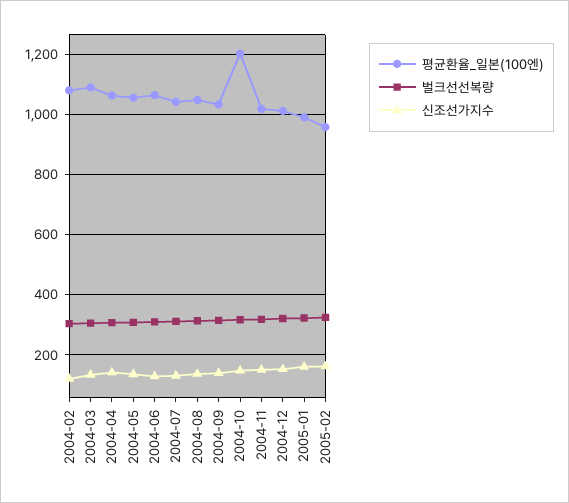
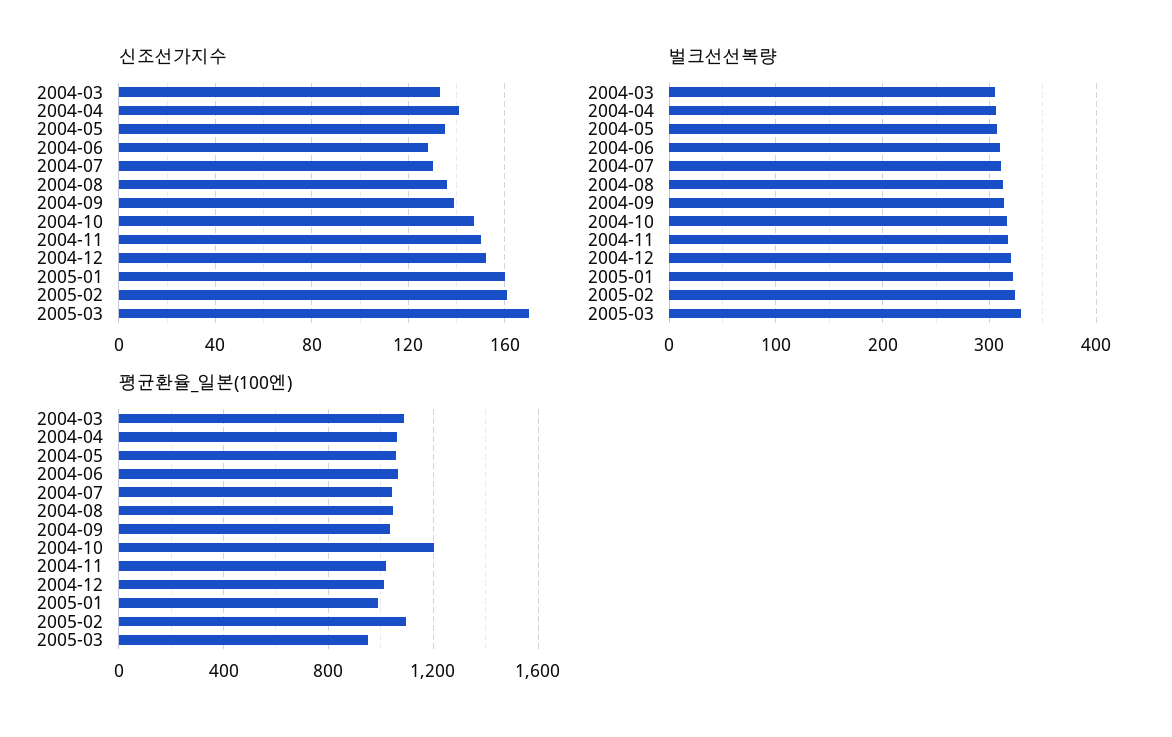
평균환율_일본(100엔), 2004-02: 1080 -> none
벌크선선복량, 2004-02: 300 -> none
신조선가지수, 2004-02: 120 -> none
평균환율_일본(100엔), 2005-02: 960 -> 1100
신조선가지수, 2005-03: none -> 170
벌크선선복량, 2005-03: none -> 330
평균환율_일본(100엔), 2005-03: none -> 950

